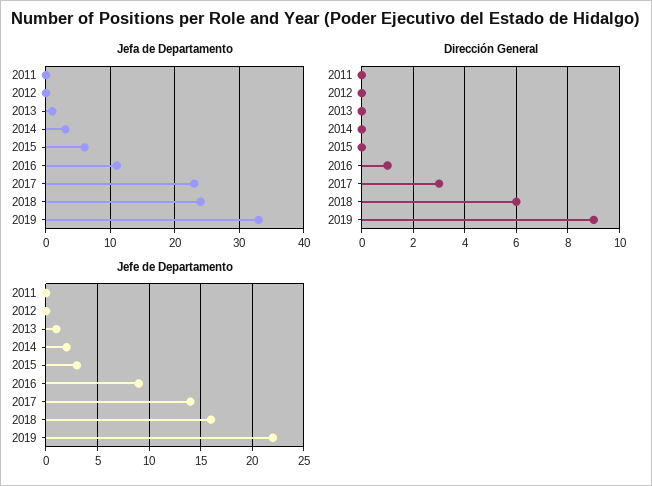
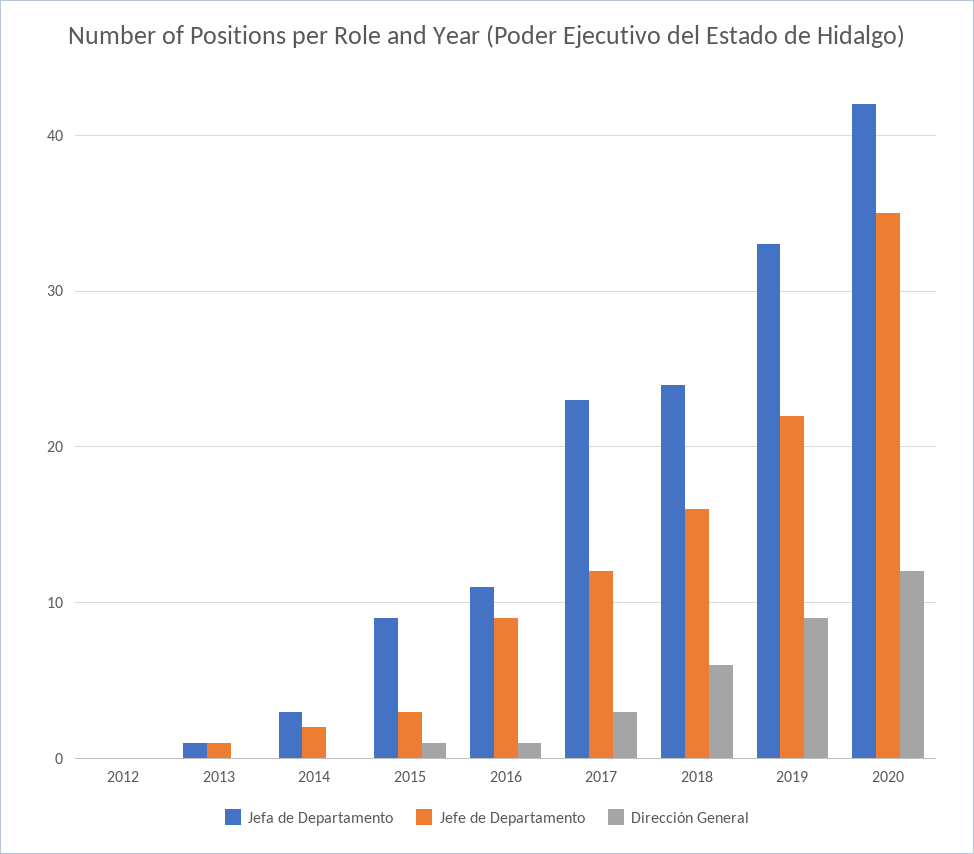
Jefa de Departamento, 2011: 0 -> none
Jefa de Departamento, 2015: 6 -> 9
Dirección General, 2011: 0 -> none
Dirección General, 2015: 0 -> 1
Jefe de Departamento, 2011: 0 -> none
Jefe de Departamento, 2017: 14 -> 12
Jefa de Departamento, 2020: none -> 42
Jefe de Departamento, 2020: none -> 35
Dirección General, 2020: none -> 12

